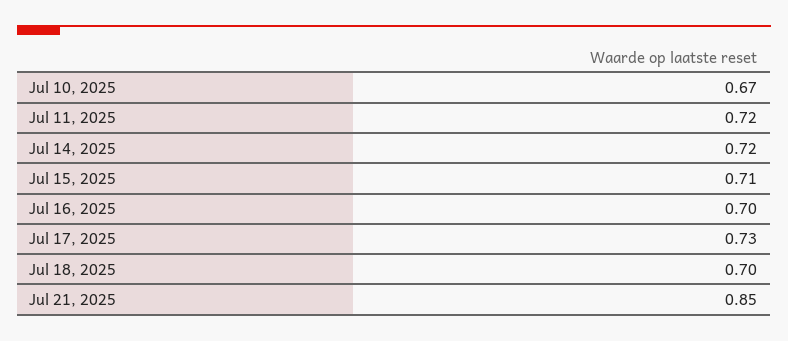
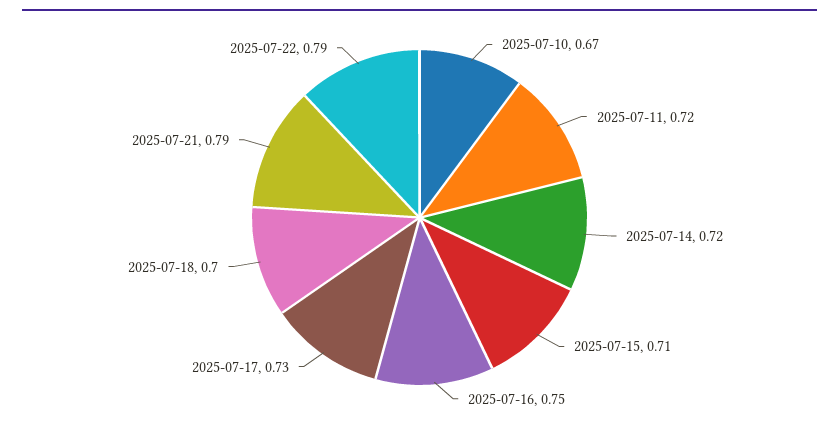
Jul 16, 2025: 0.7 -> 0.75
Jul 21, 2025: 0.85 -> 0.79
2025-07-22: none -> 0.79

